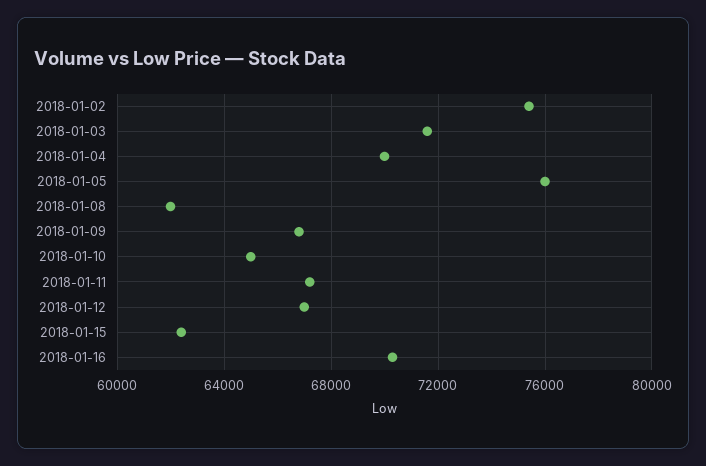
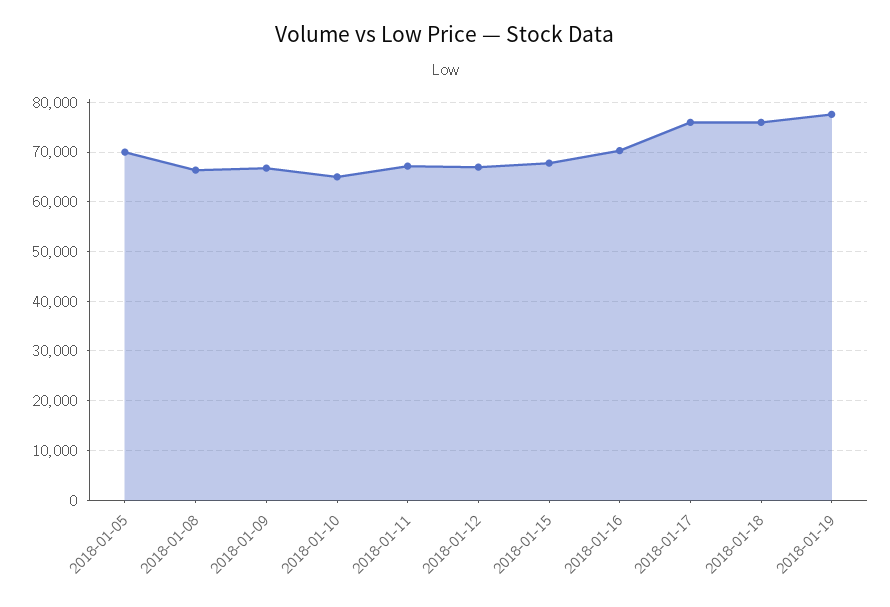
2018-01-02: 75500 -> none
2018-01-03: 71500 -> none
2018-01-04: 70000 -> none
2018-01-05: 76000 -> 70000
2018-01-08: 62000 -> 66000
2018-01-15: 62500 -> 68000
2018-01-17: none -> 76000
2018-01-18: none -> 76000
2018-01-19: none -> 78000

